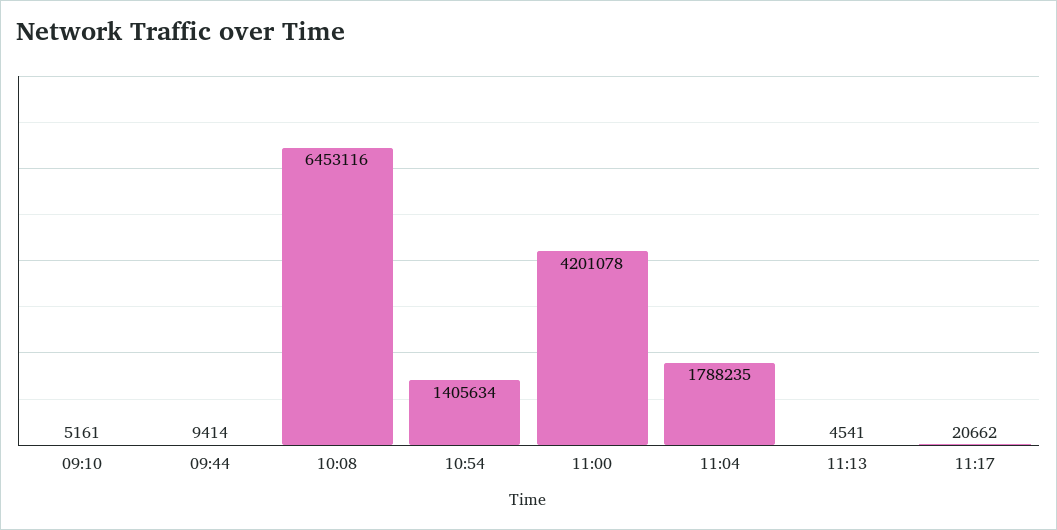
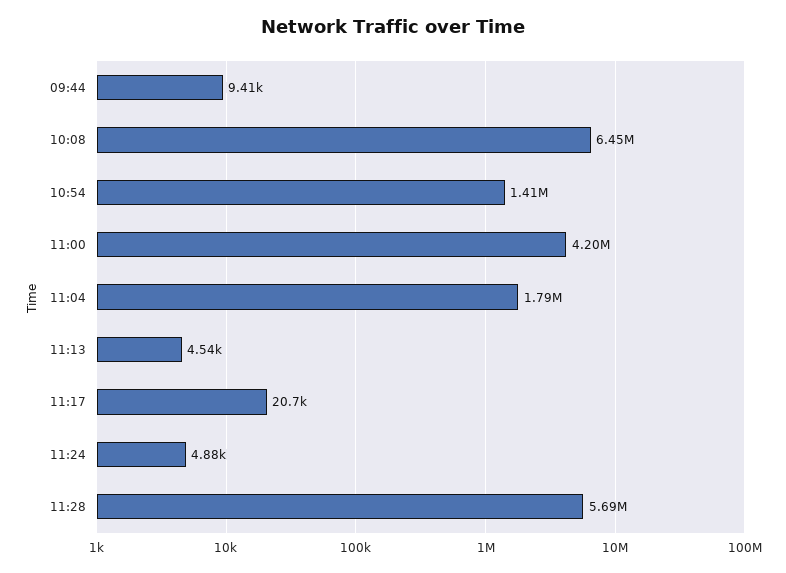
09:10: 5161 -> none
11:24: none -> 4880
11:28: none -> 5690000

